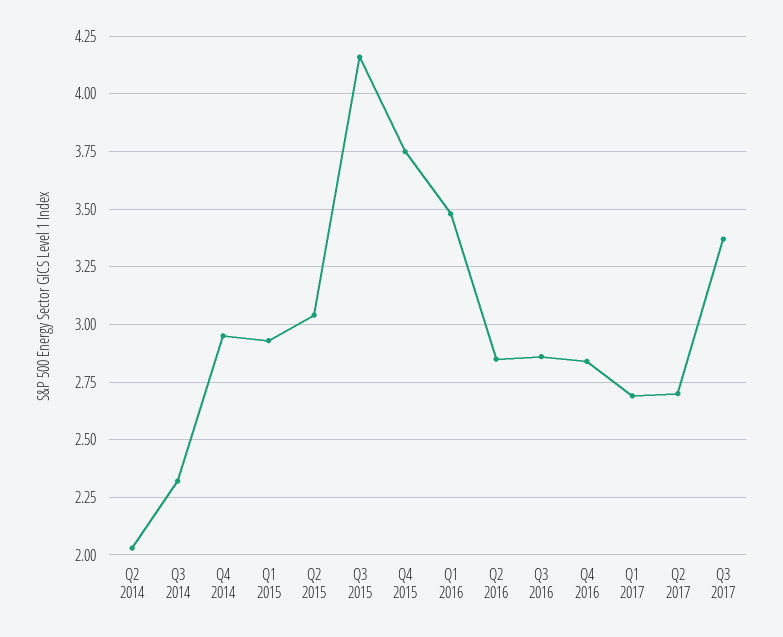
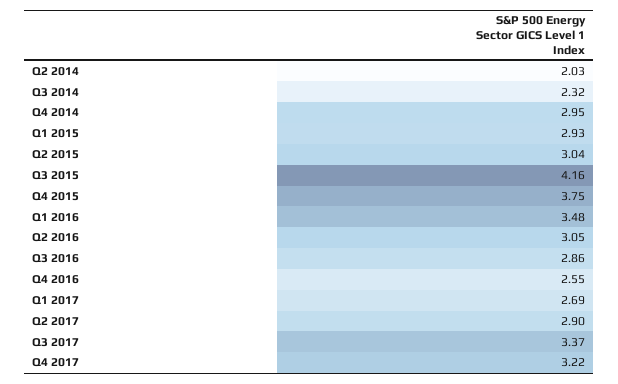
Q2 2016: 2.85 -> 3.05
Q4 2016: 2.85 -> 2.55
Q2 2017: 2.7 -> 2.9
Q4 2017: none -> 3.22

